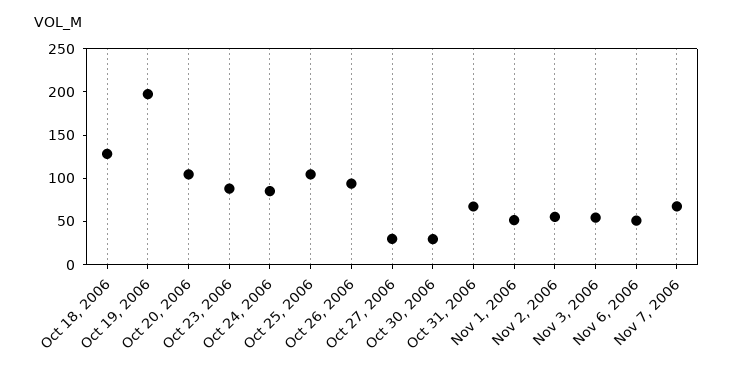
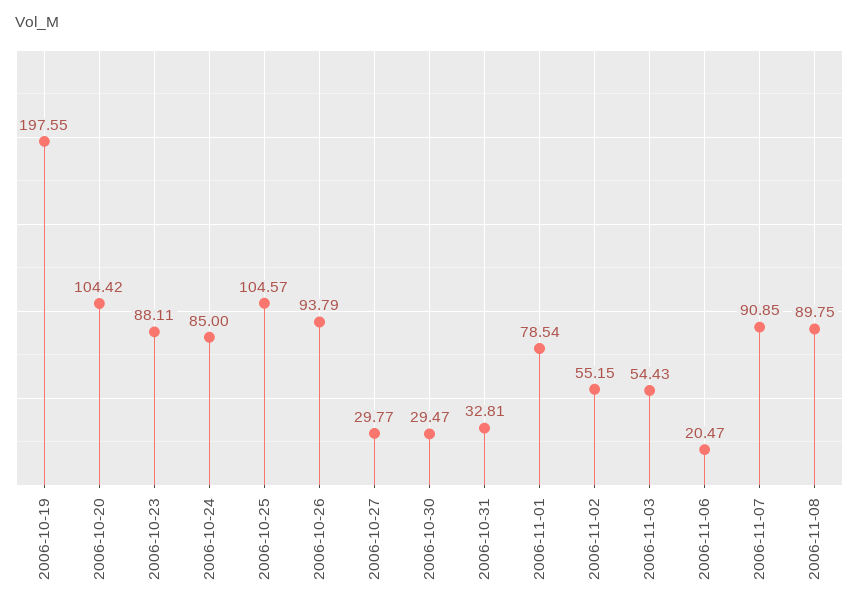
Oct 18, 2006: 130 -> none
Oct 31, 2006: 70 -> 32.81
Nov 1, 2006: 50 -> 78.54
Nov 6, 2006: 50 -> 20.47
Nov 7, 2006: 70 -> 90.85
2006-11-08: none -> 89.75

